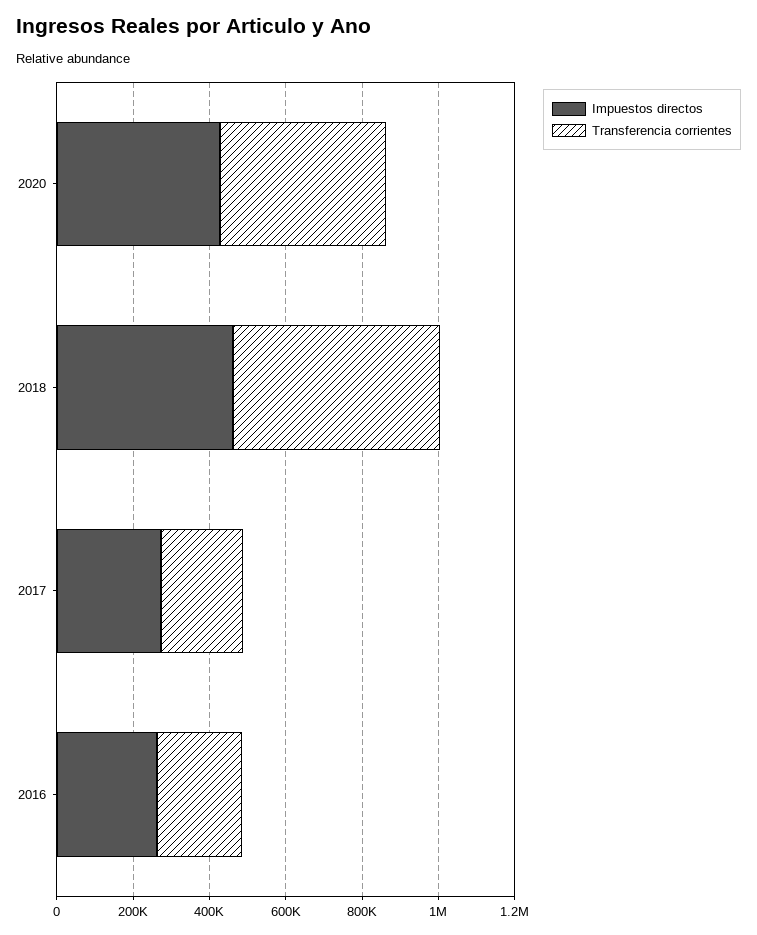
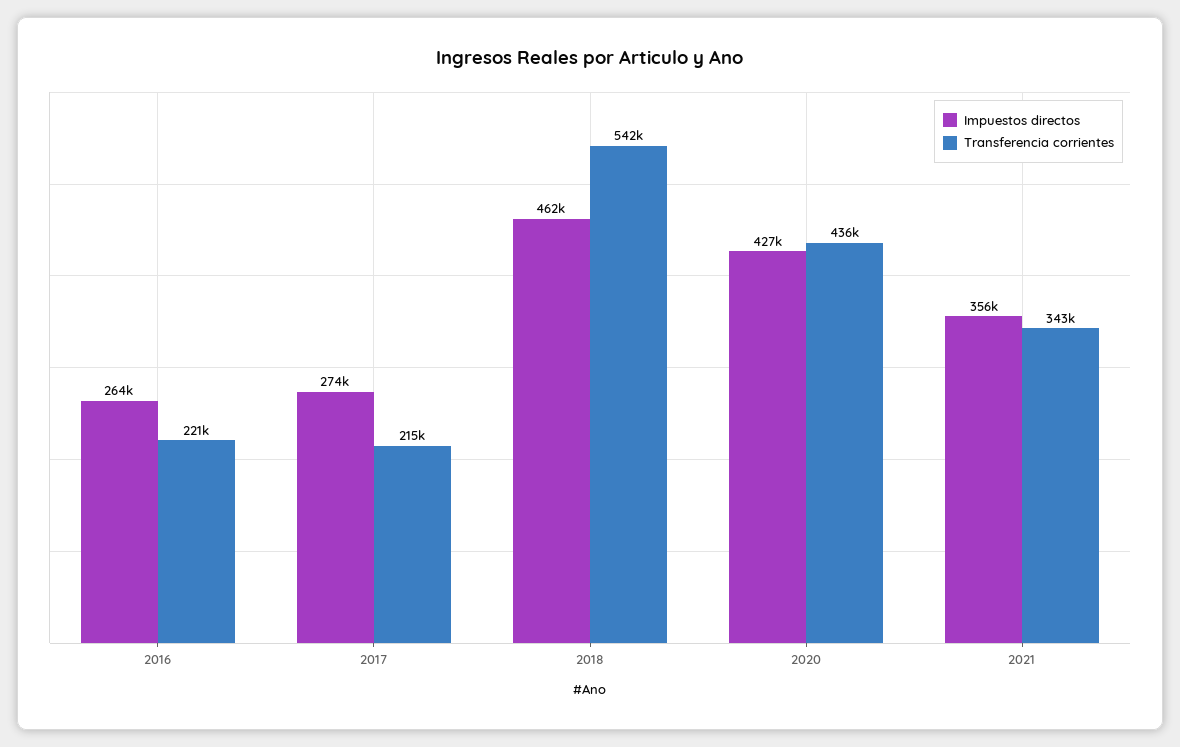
Impuestos directos, 2021: none -> 356000
Transferencia corrientes, 2021: none -> 343000

